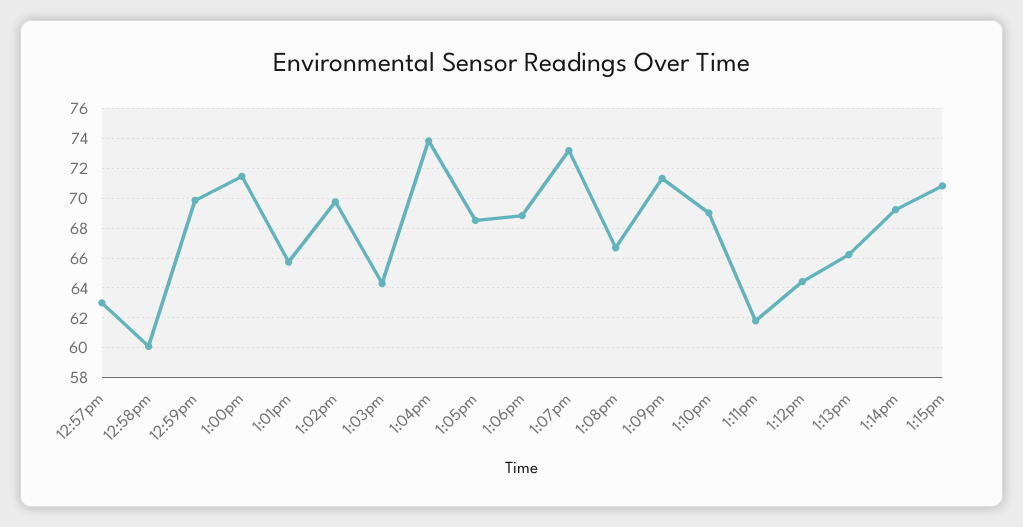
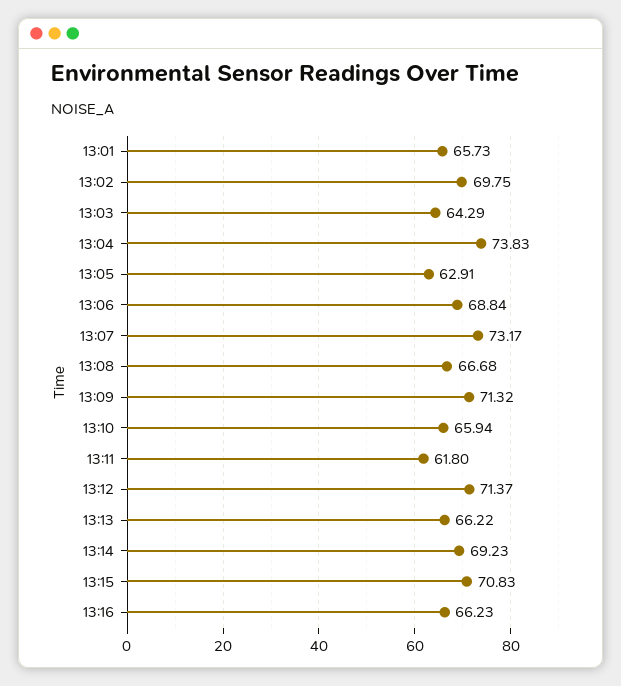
12:57pm: 63 -> none
12:58pm: 60 -> none
12:59pm: 70 -> none
1:00pm: 71.5 -> none
1:05pm: 68.5 -> 62.91
1:10pm: 69 -> 65.94
1:12pm: 64.5 -> 71.37
13:16: none -> 66.23

